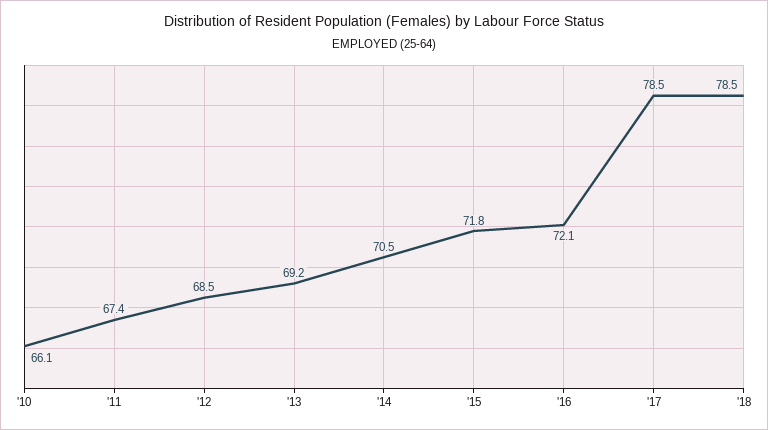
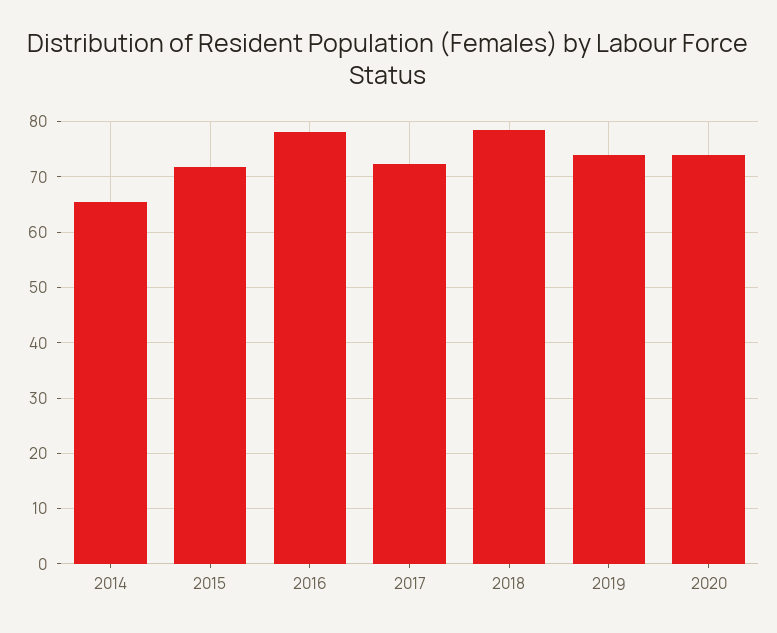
'10: 66.1 -> none
'11: 67.4 -> none
'12: 68.5 -> none
'13: 69.2 -> none
'14: 70.5 -> 66
'16: 72.1 -> 78
'17: 78.5 -> 72
2019: none -> 74
2020: none -> 74

